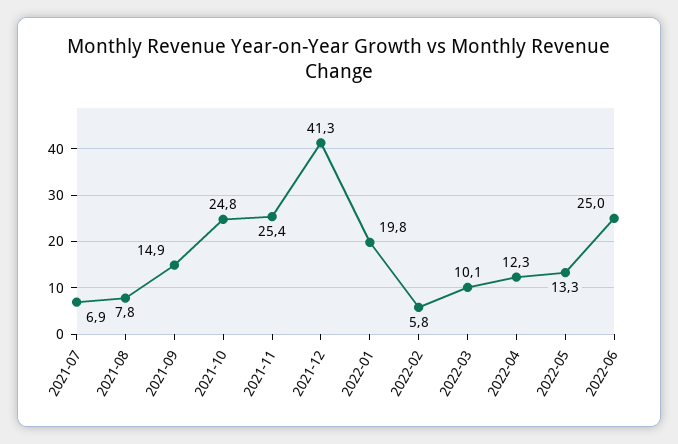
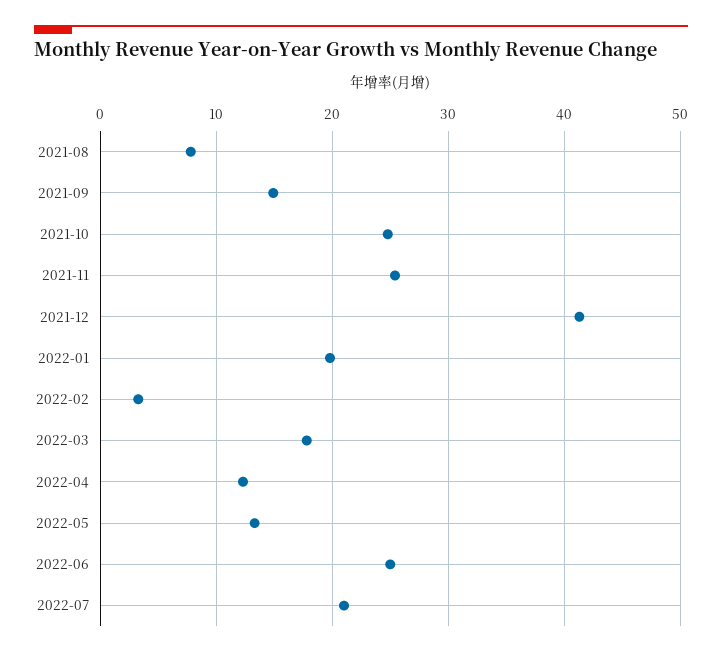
2021-07: 6.9 -> none
2022-02: 5.8 -> 3
2022-03: 10.1 -> 18
2022-07: none -> 21

